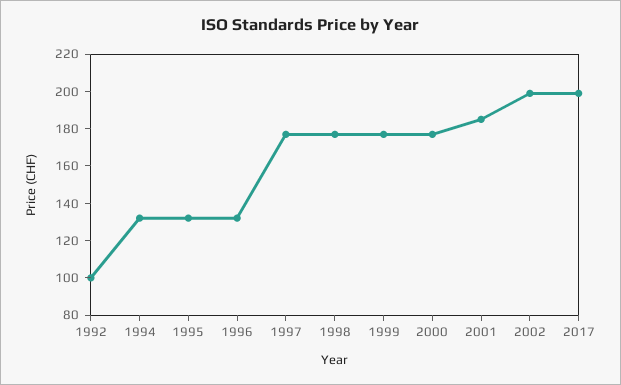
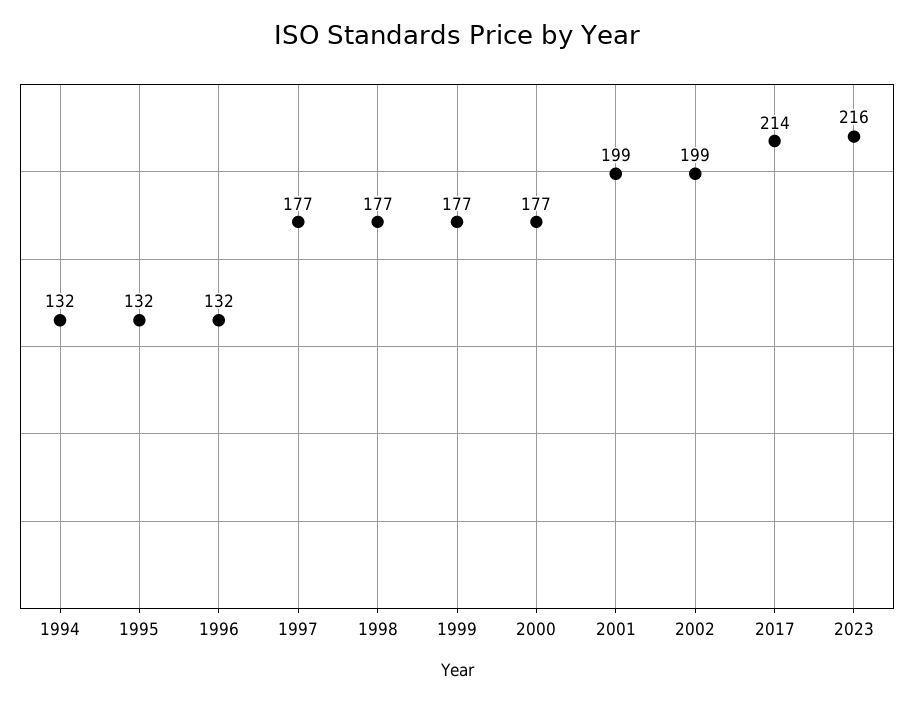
1992: 100 -> none
2001: 185 -> 199
2017: 200 -> 214
2023: none -> 216

